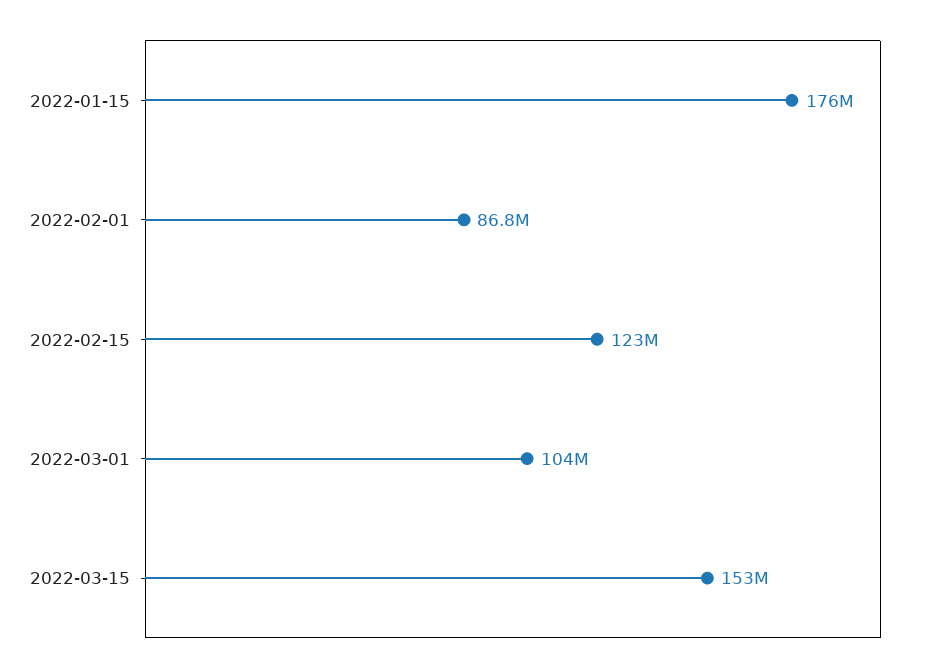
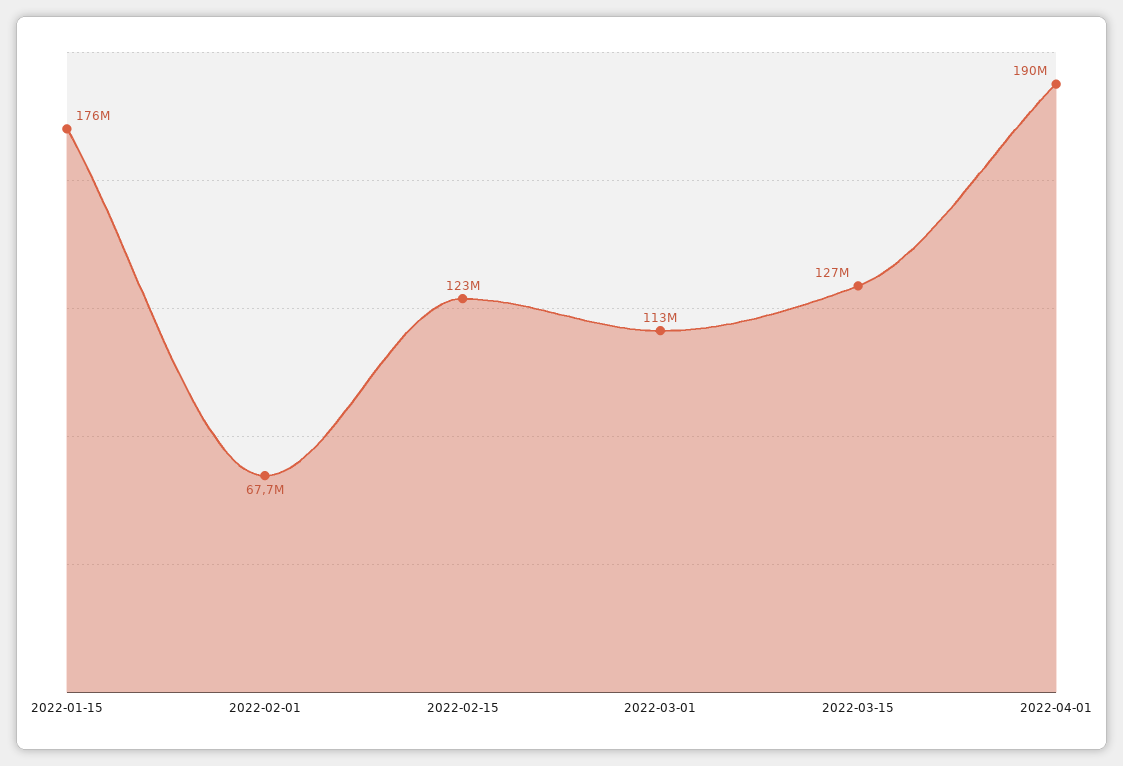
2022-02-01: 86800000 -> 67700000
2022-03-01: 104000000 -> 113000000
2022-03-15: 153000000 -> 127000000
2022-04-01: none -> 190000000

